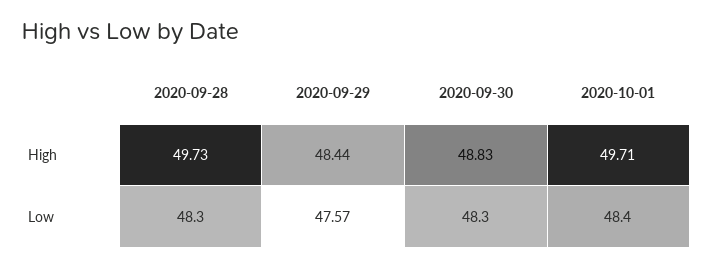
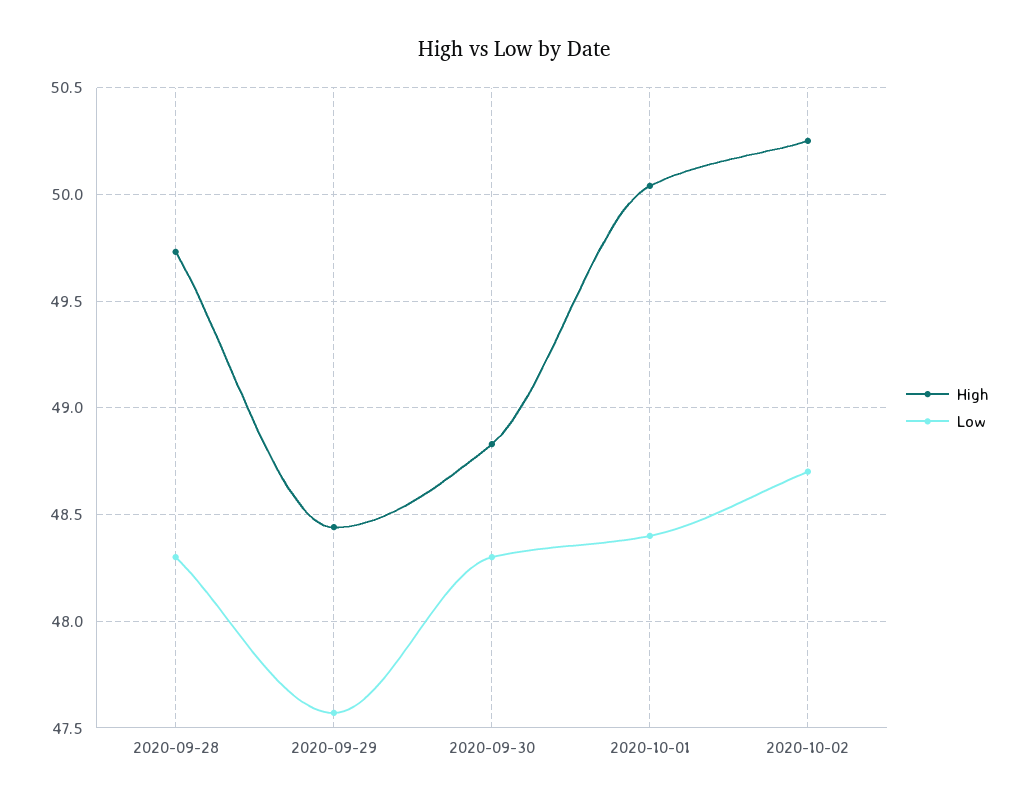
High, 2020-10-01: 49.71 -> 50.05
High, 2020-10-02: none -> 50.25
Low, 2020-10-02: none -> 48.7

